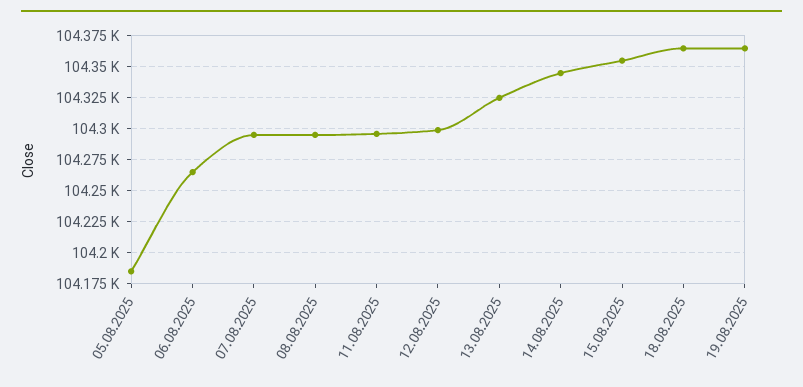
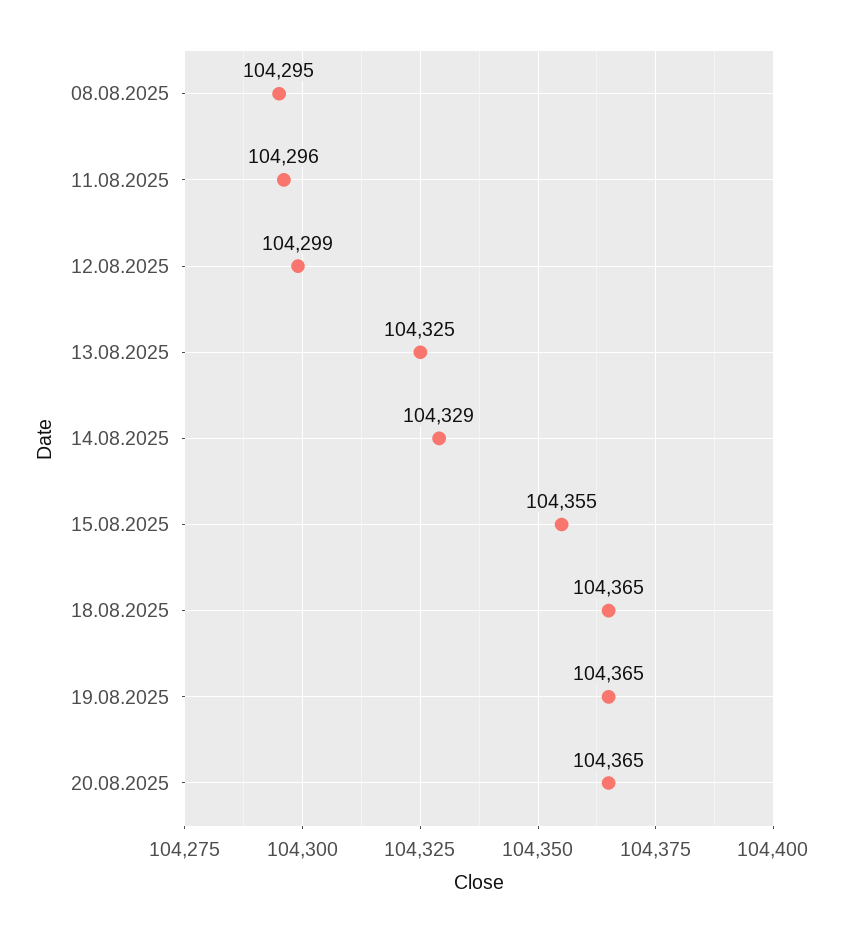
05.08.2025: 104185 -> none
06.08.2025: 104265 -> none
07.08.2025: 104295 -> none
14.08.2025: 104345 -> 104329
20.08.2025: none -> 104365

